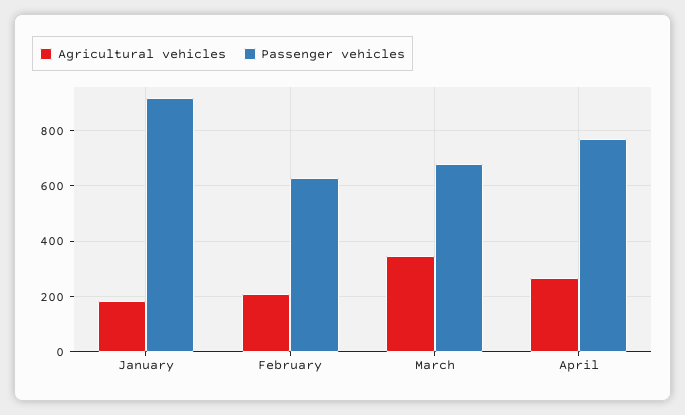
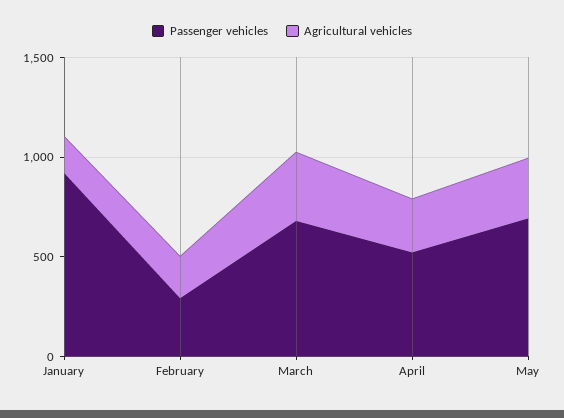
Passenger vehicles, February: 625 -> 300
Passenger vehicles, April: 775 -> 500
Passenger vehicles, May: none -> 700
Agricultural vehicles, May: none -> 300

